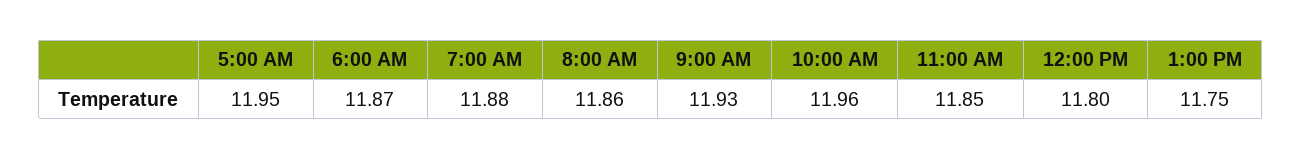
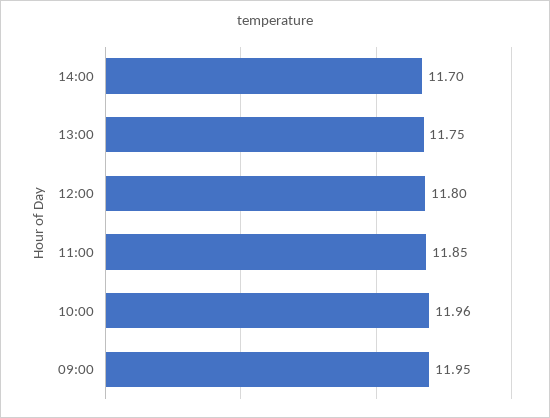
5:00 AM: 11.95 -> none
6:00 AM: 11.87 -> none
7:00 AM: 11.88 -> none
8:00 AM: 11.86 -> none
9:00 AM: 11.93 -> 11.95
14:00: none -> 11.7

